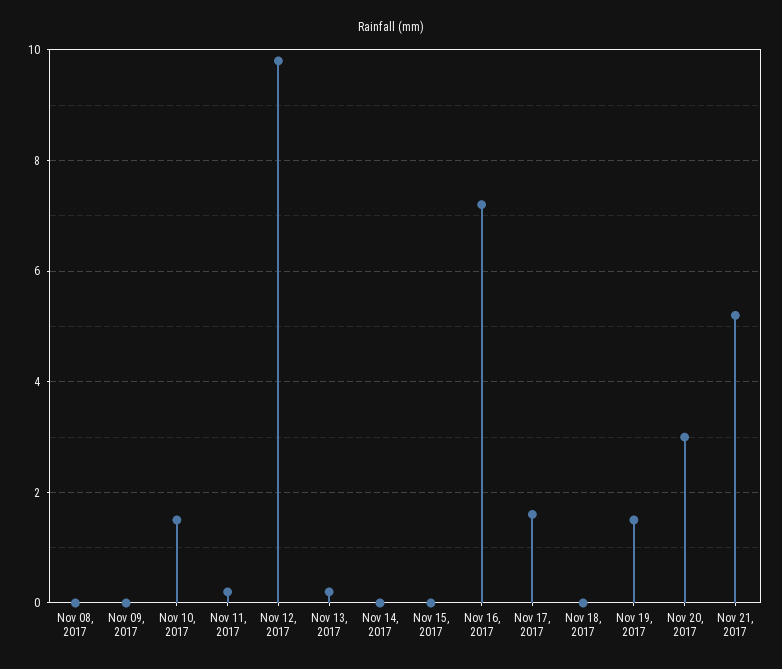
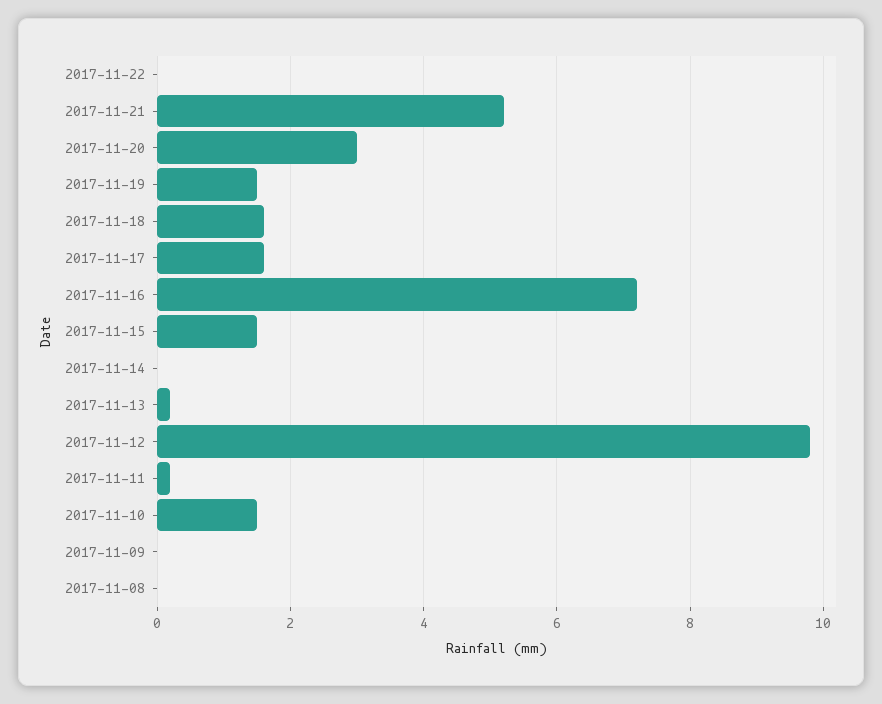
Nov 15, 2017: 0 -> 1.5
Nov 18, 2017: 0 -> 1.5
2017-11-22: none -> 0

